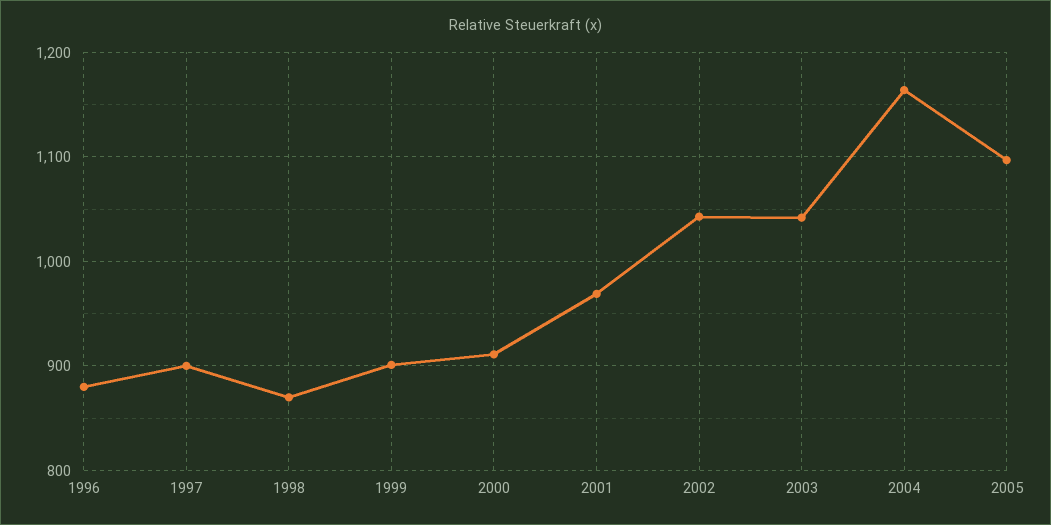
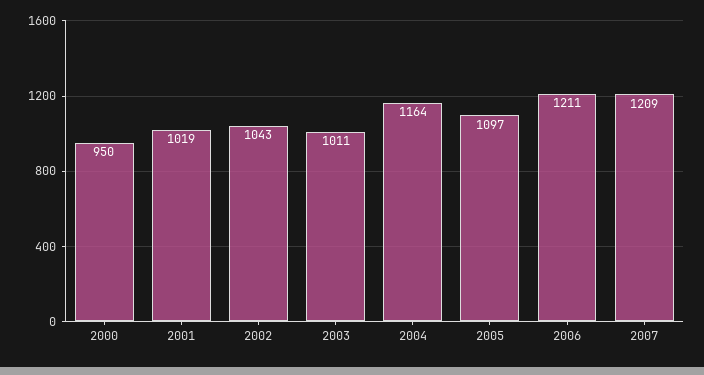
1996: 880 -> none
1997: 900 -> none
1998: 870 -> none
1999: 900 -> none
2000: 910 -> 950
2001: 970 -> 1019
2003: 1040 -> 1011
2006: none -> 1211
2007: none -> 1209

